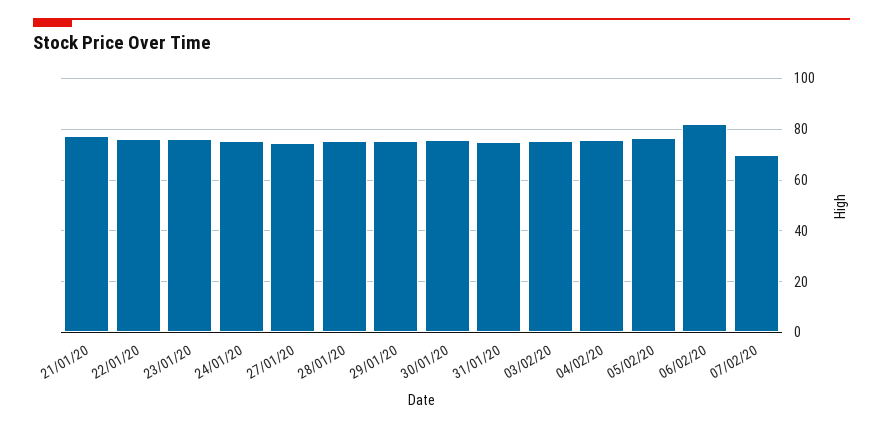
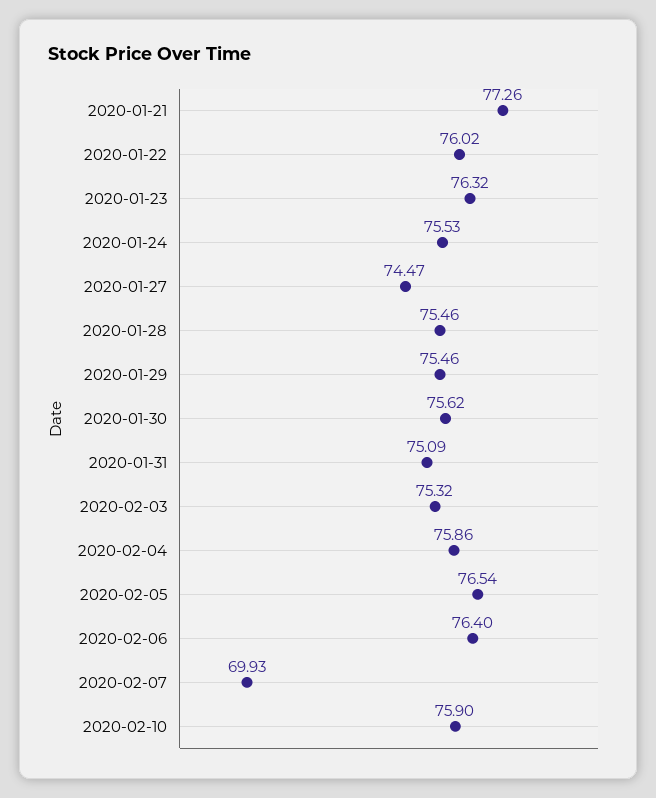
06/02/20: 82.5 -> 76.4
2020-02-10: none -> 75.9

